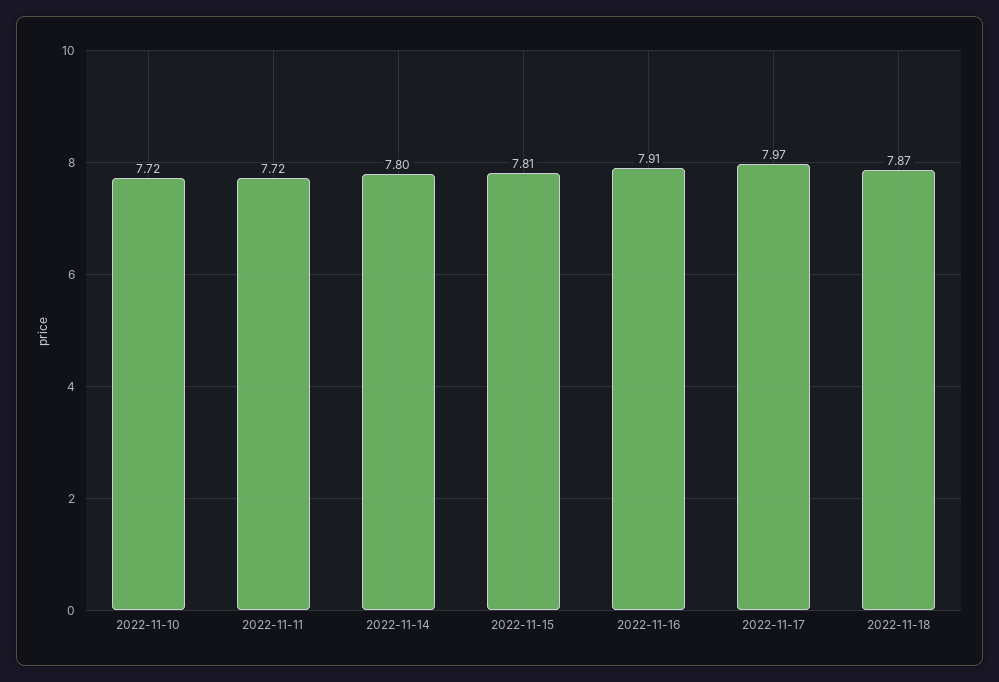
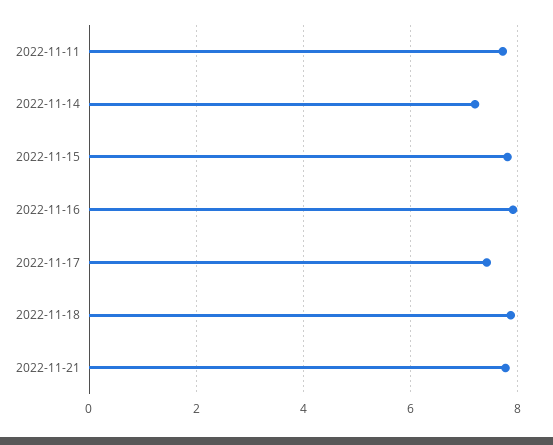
2022-11-10: 7.72 -> none
2022-11-14: 7.8 -> 7.2
2022-11-17: 7.97 -> 7.4
2022-11-21: none -> 7.8

